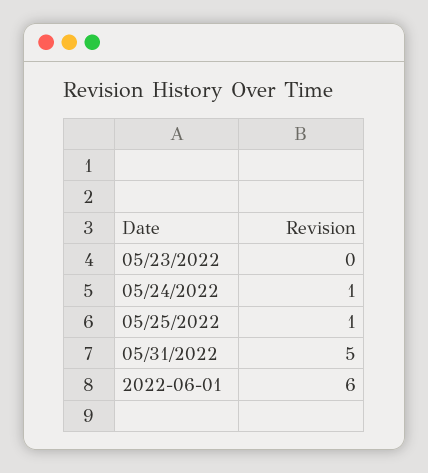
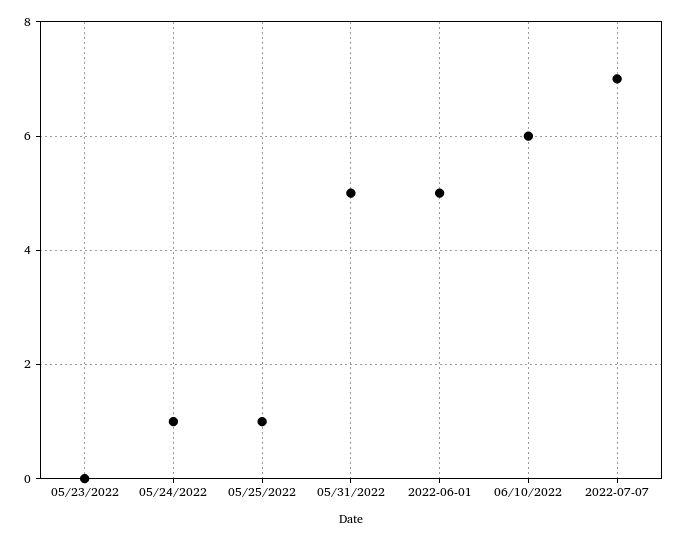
2022-06-01: 6 -> 5
06/10/2022: none -> 6
2022-07-07: none -> 7

